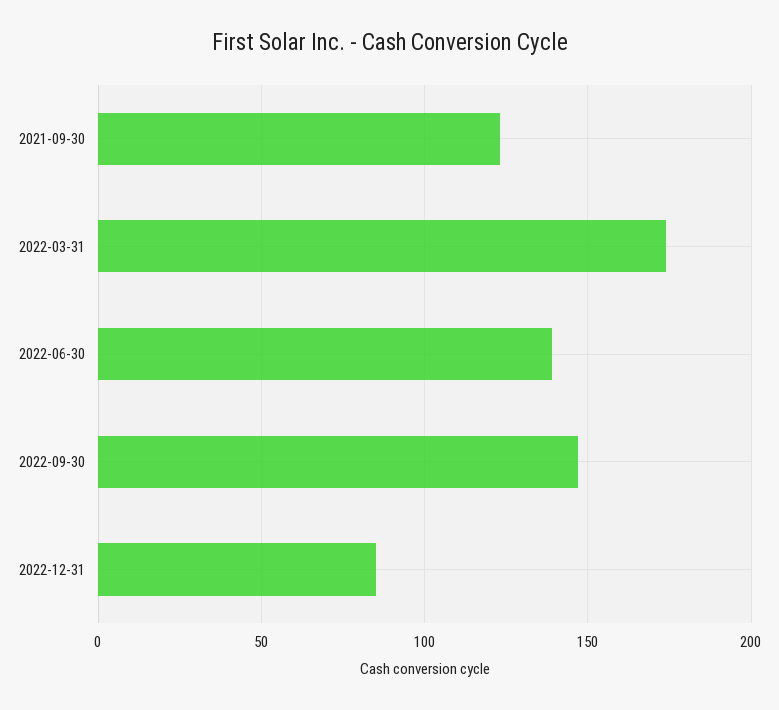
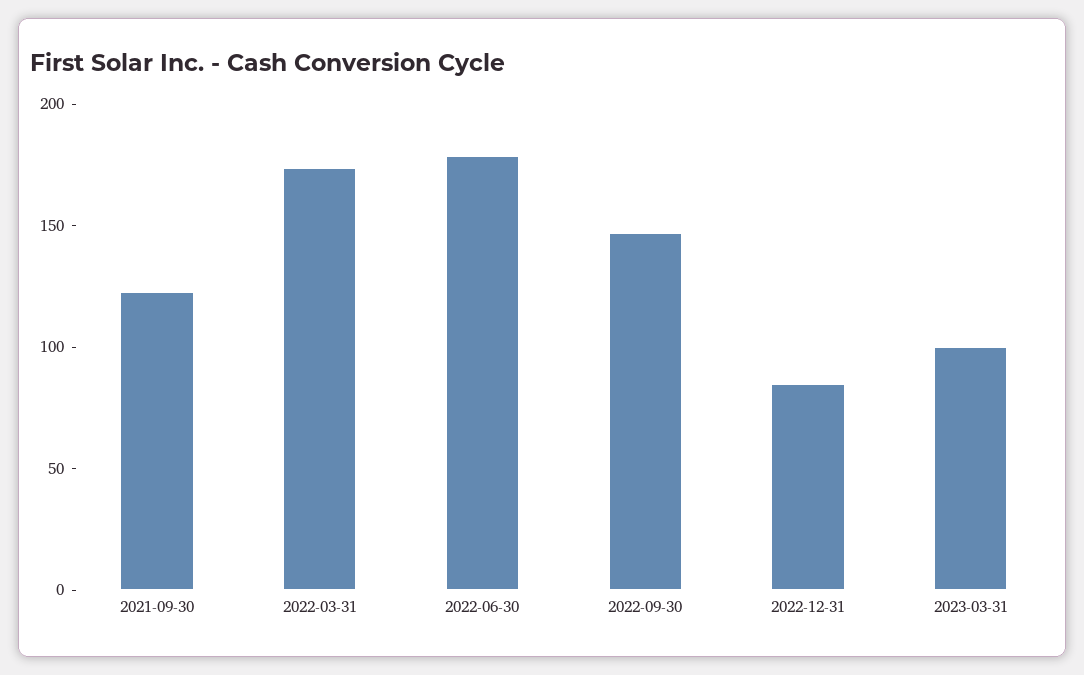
2022-06-30: 140 -> 180
2023-03-31: none -> 100

